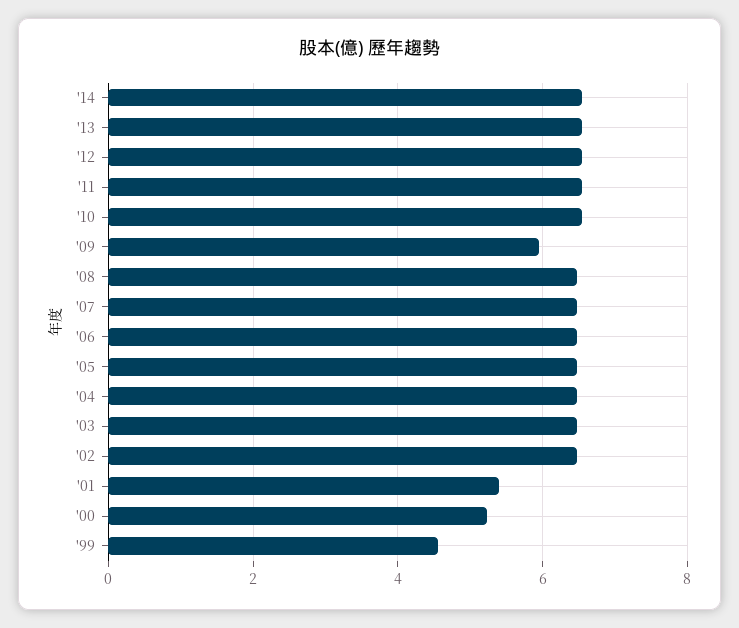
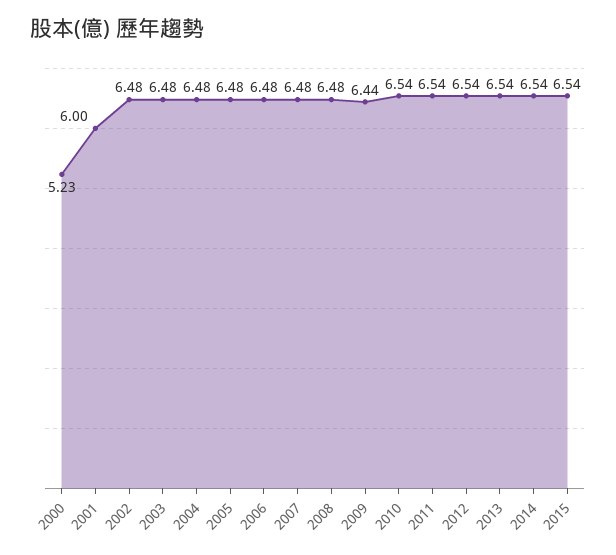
'09: 6 -> 6.44
'01: 5.4 -> 6
'99: 4.6 -> none
2015: none -> 6.54

